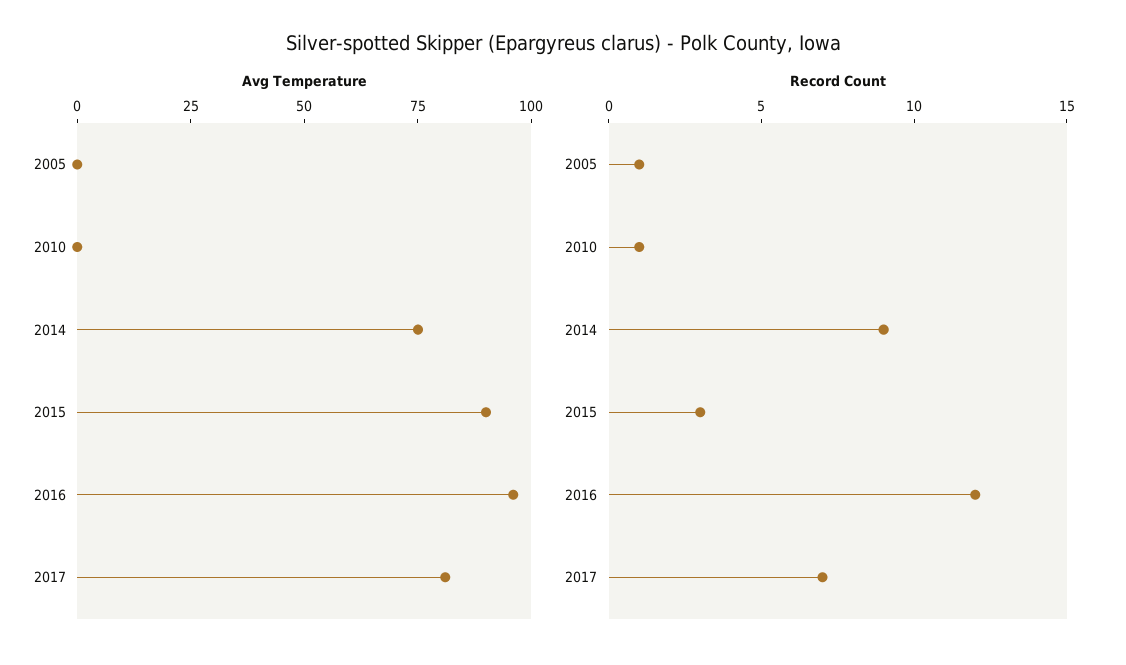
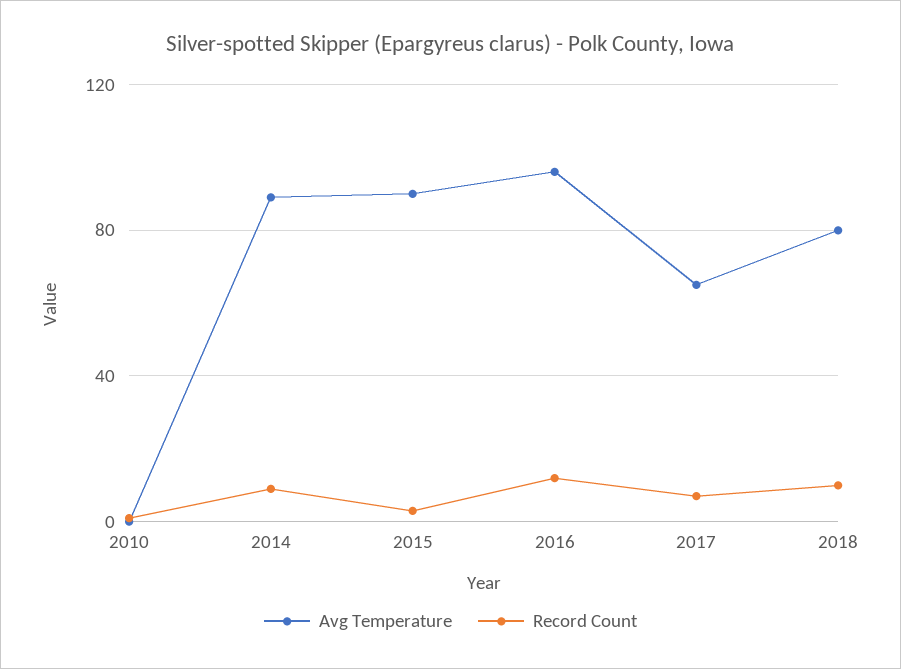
Avg Temperature, 2005: 0 -> none
Avg Temperature, 2014: 75 -> 90
Avg Temperature, 2017: 80 -> 65
Record Count, 2005: 1 -> none
Avg Temperature, 2018: none -> 80
Record Count, 2018: none -> 10

